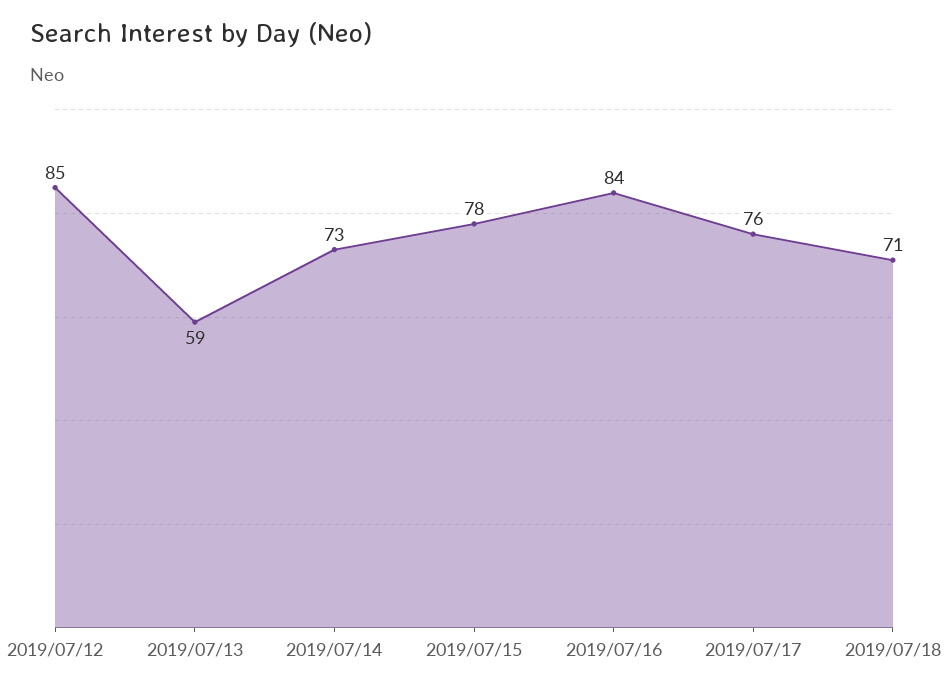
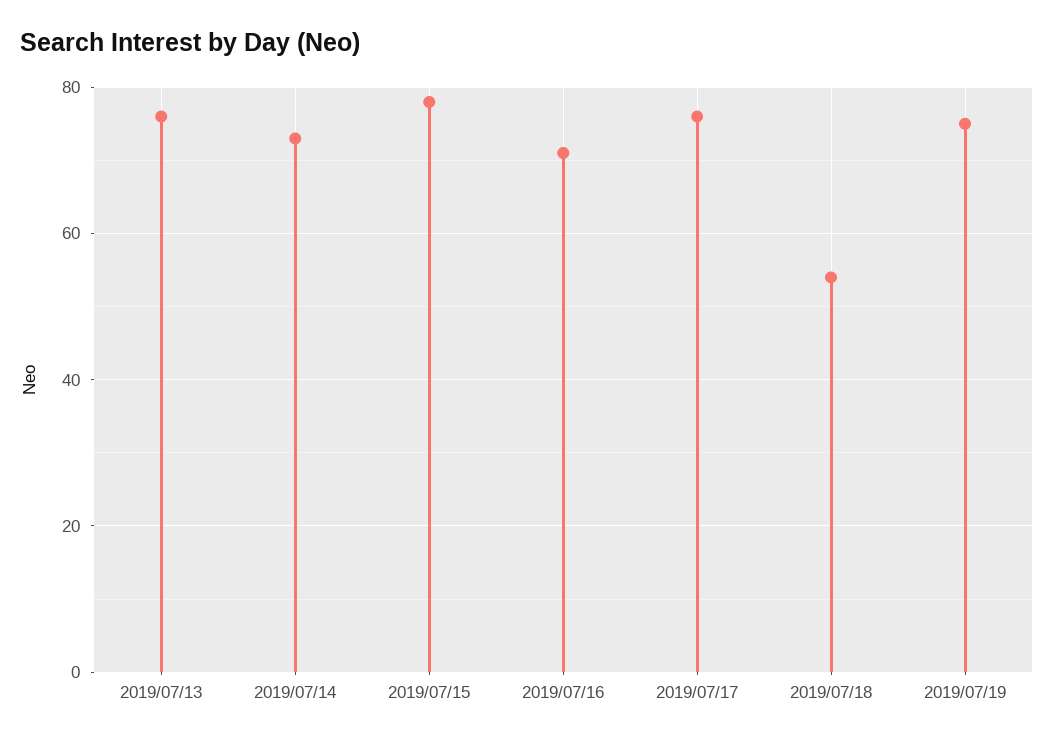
2019/07/12: 85 -> none
2019/07/13: 59 -> 75
2019/07/16: 84 -> 70
2019/07/18: 71 -> 55
2019/07/19: none -> 75

